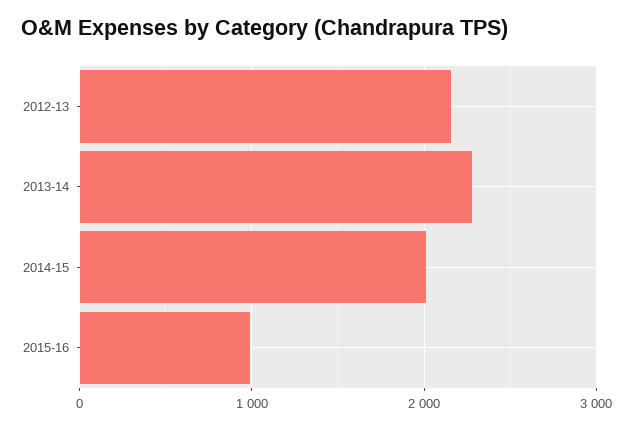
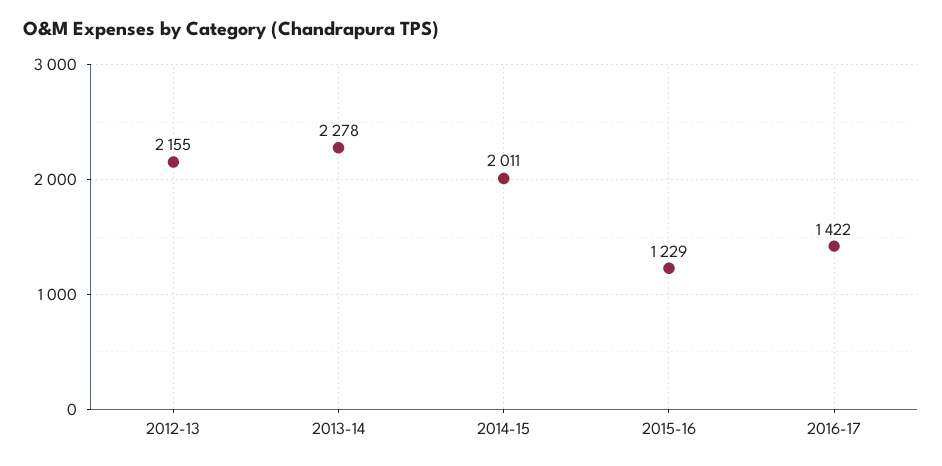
2015-16: 1000 -> 1229
2016-17: none -> 1422

